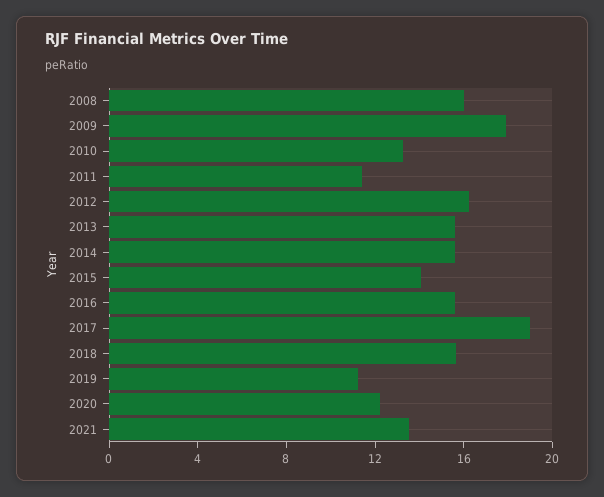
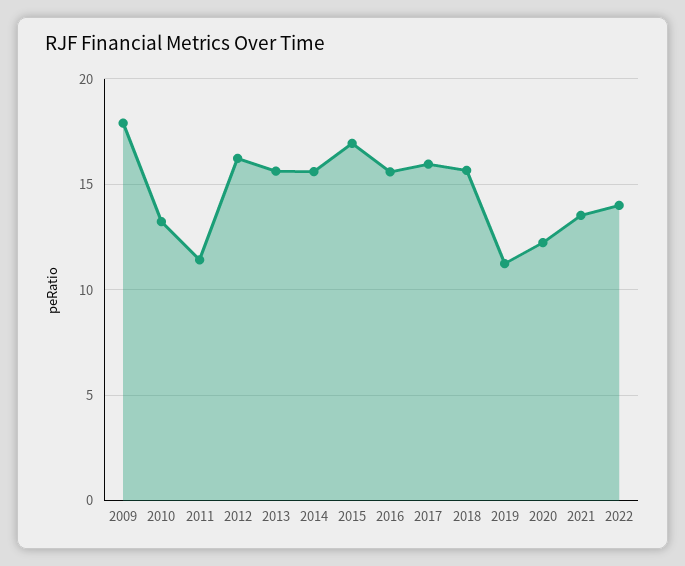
2008: 16 -> none
2015: 14 -> 17
2017: 19 -> 16
2022: none -> 14

